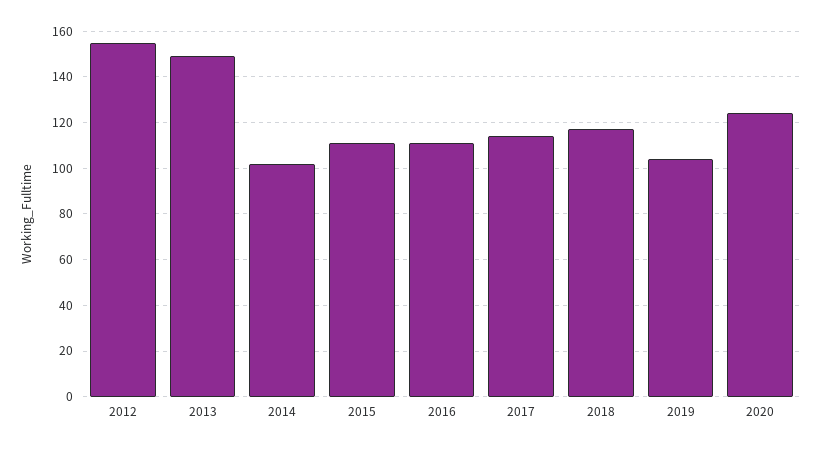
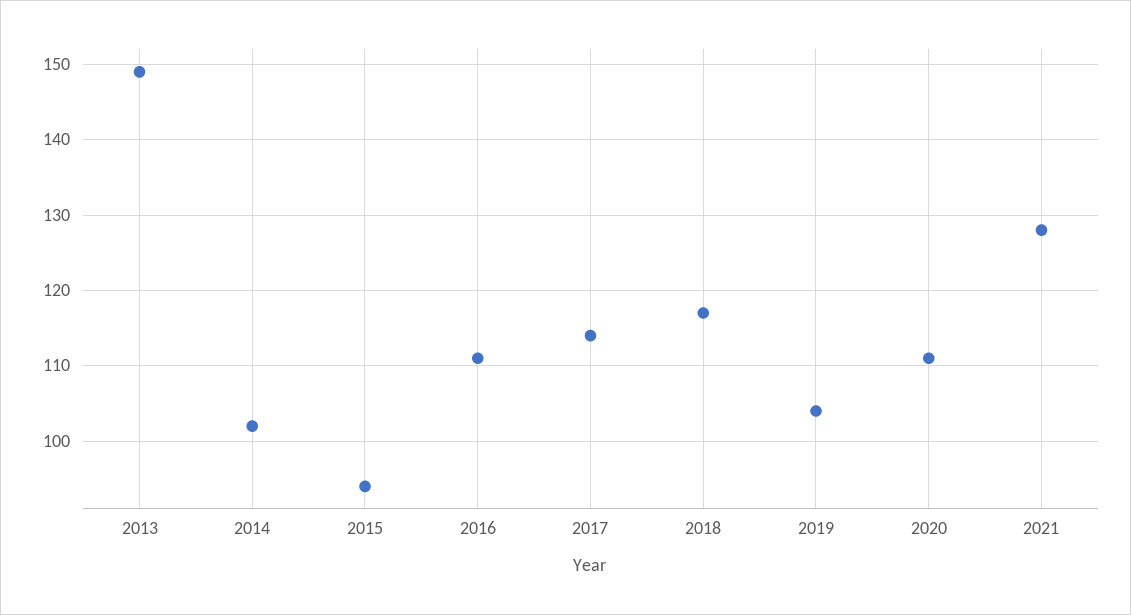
2012: 155 -> none
2015: 110 -> 94
2020: 125 -> 111
2021: none -> 128

